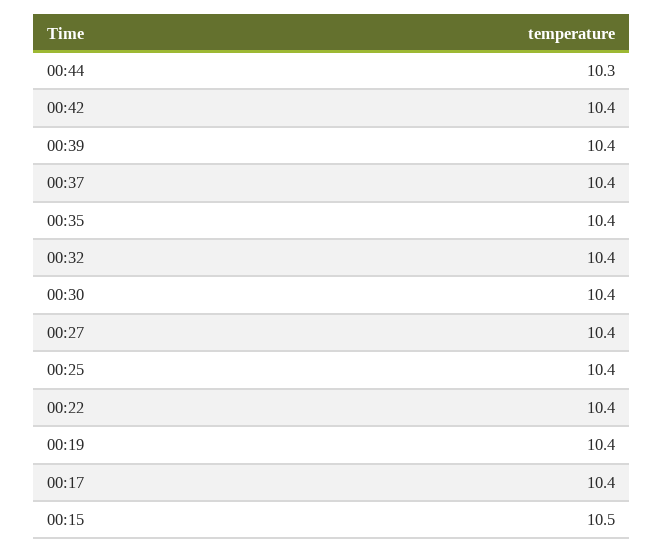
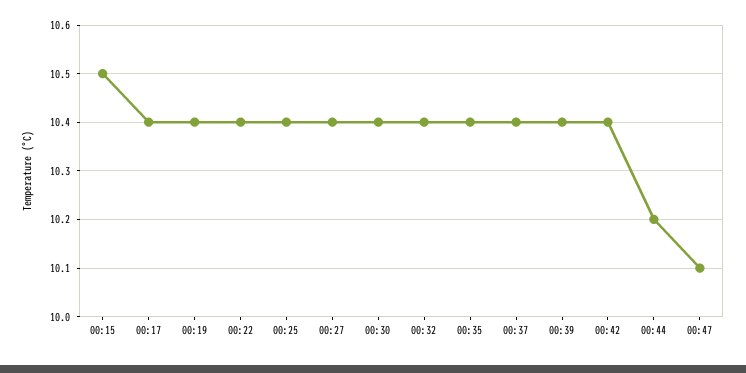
00:44: 10.3 -> 10.2
00:47: none -> 10.1

